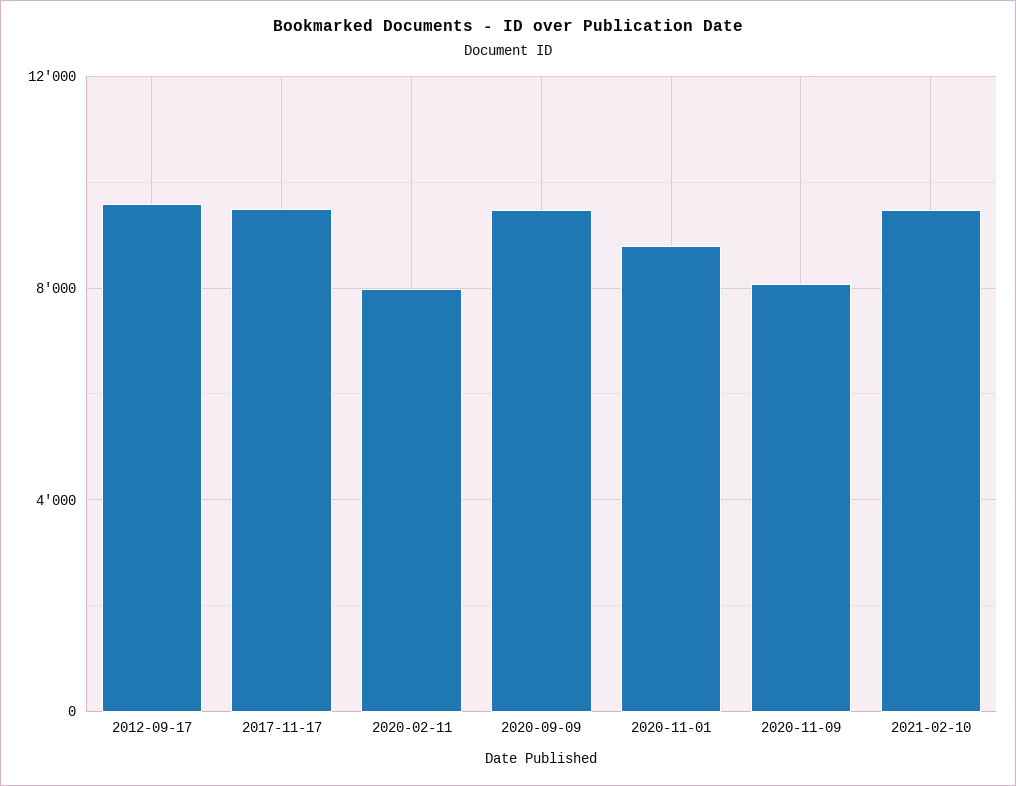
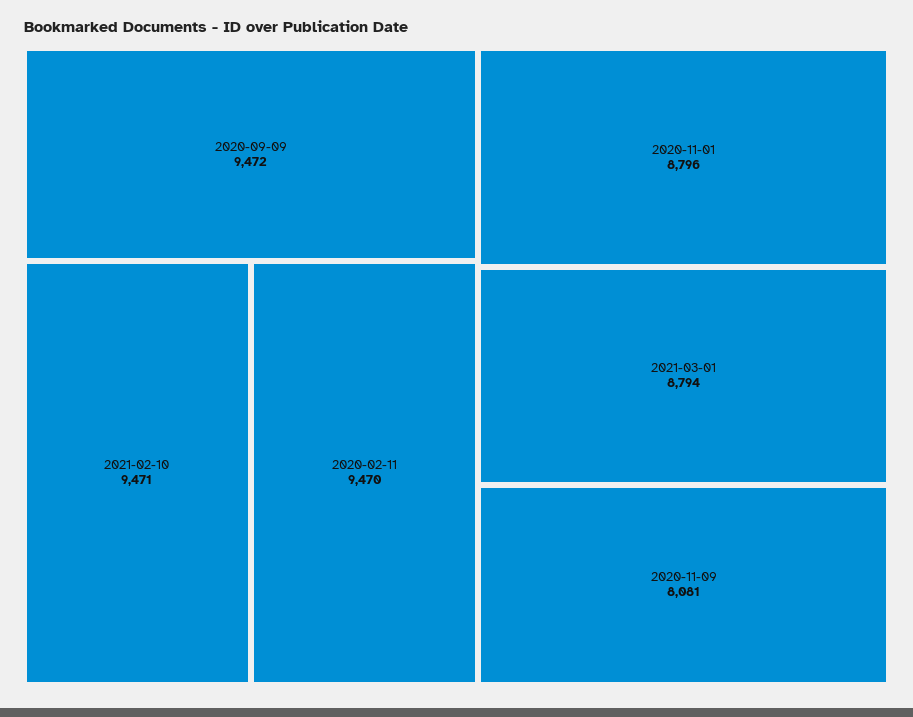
2012-09-17: 9500 -> none
2017-11-17: 9500 -> none
2020-02-11: 8000 -> 9470
2021-03-01: none -> 8794

